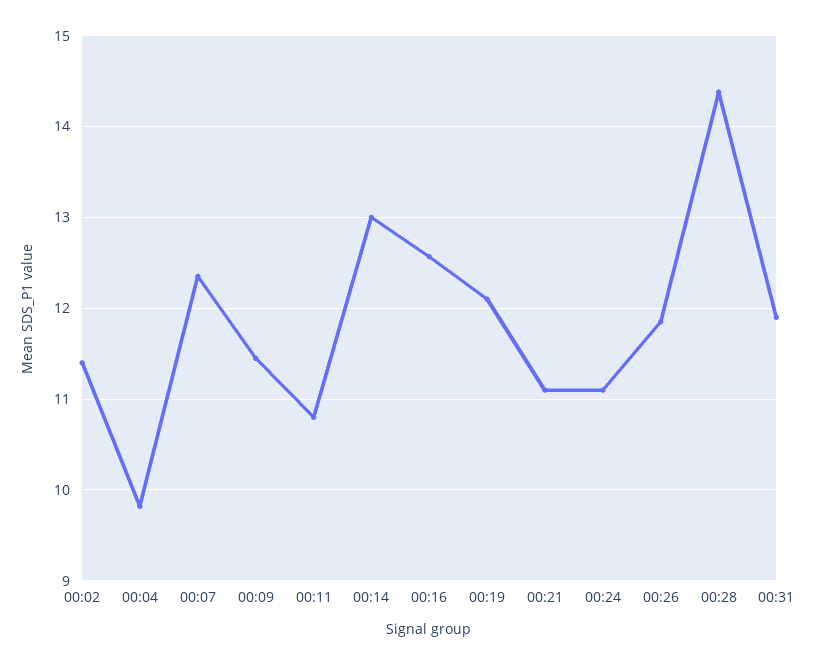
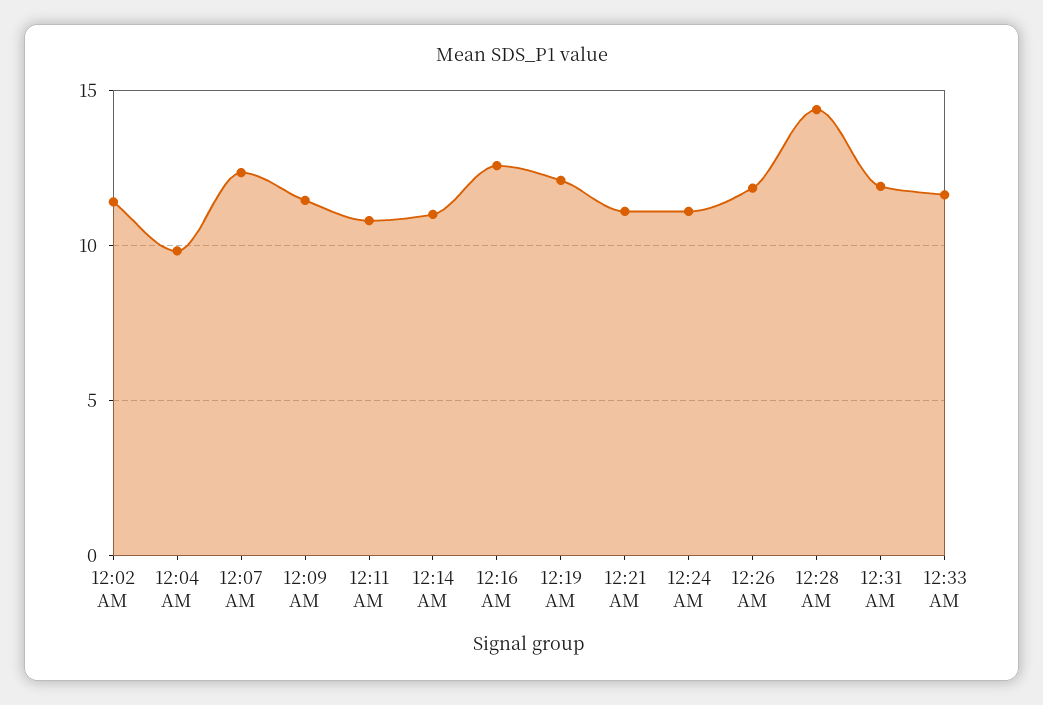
00:14: 13 -> 11
12:33 AM: none -> 11.5

